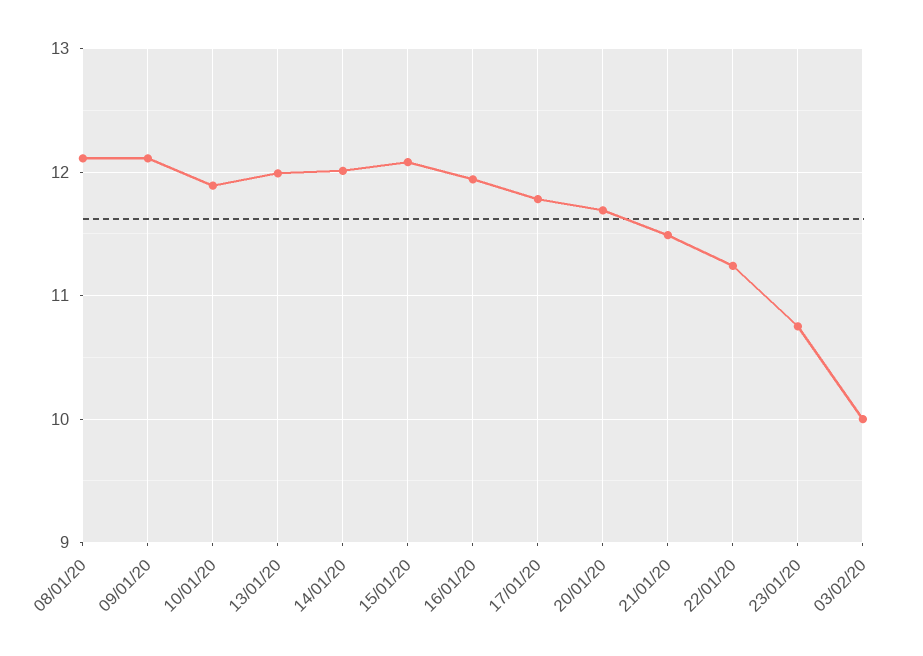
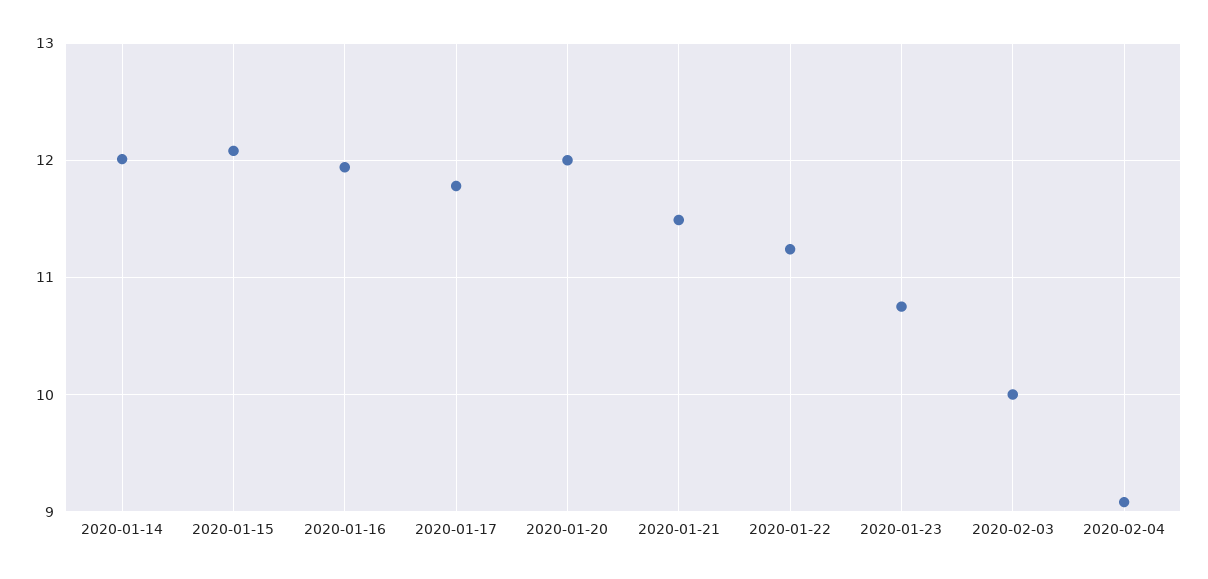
08/01/20: 12.1 -> none
09/01/20: 12.1 -> none
10/01/20: 11.9 -> none
13/01/20: 12 -> none
20/01/20: 11.7 -> 12
2020-02-04: none -> 9.1

